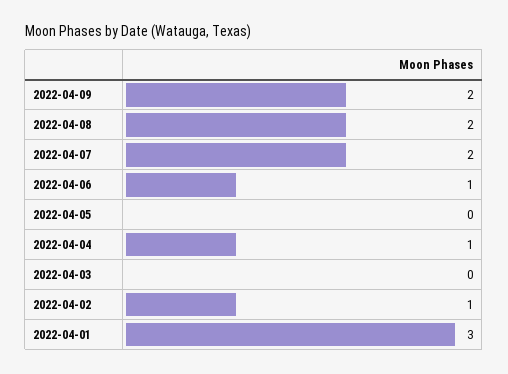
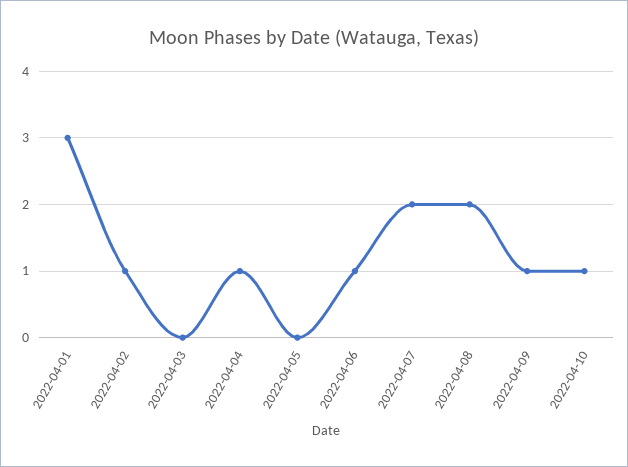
2022-04-09: 2 -> 1
2022-04-10: none -> 1

